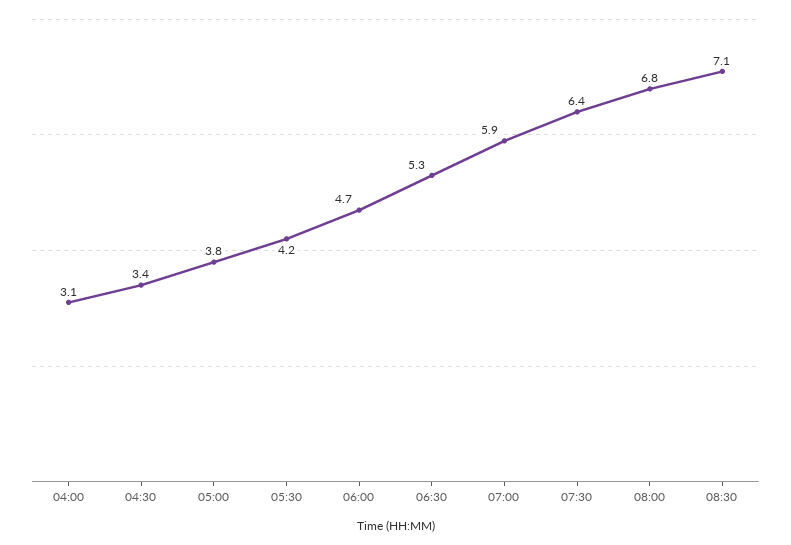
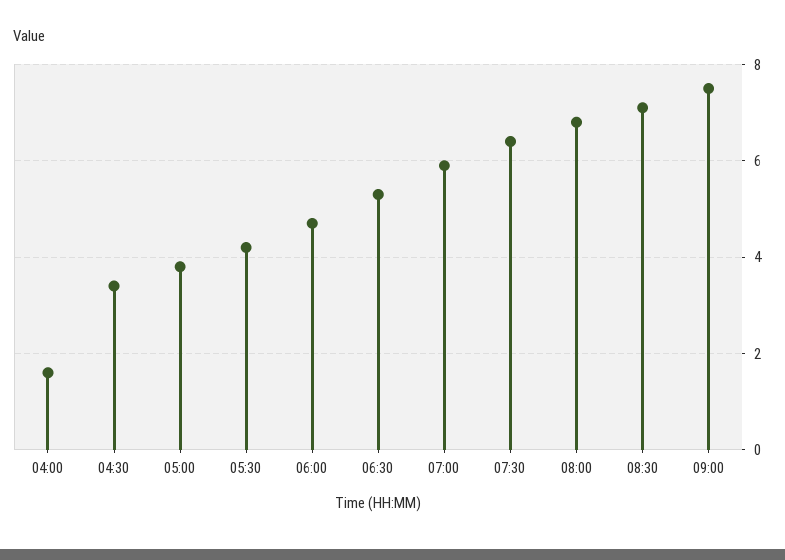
04:00: 3.1 -> 1.5
09:00: none -> 7.5

